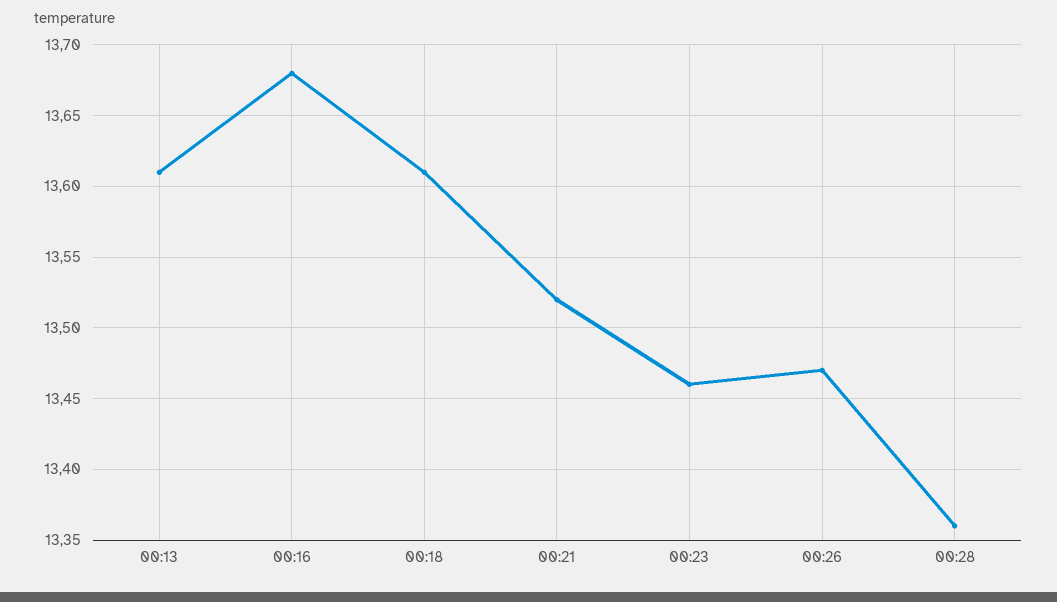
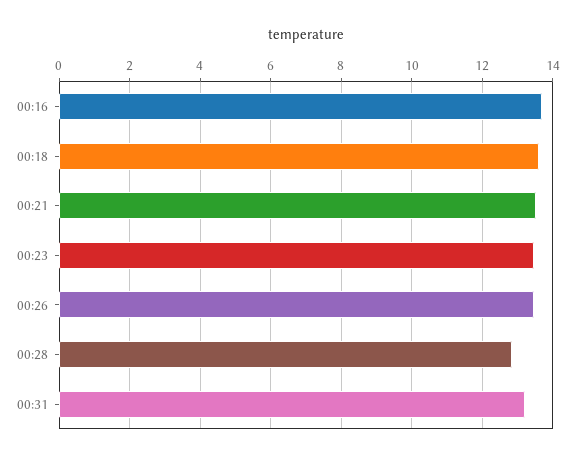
00:13: 13.61 -> none
00:28: 13.36 -> 12.8
00:31: none -> 13.2

